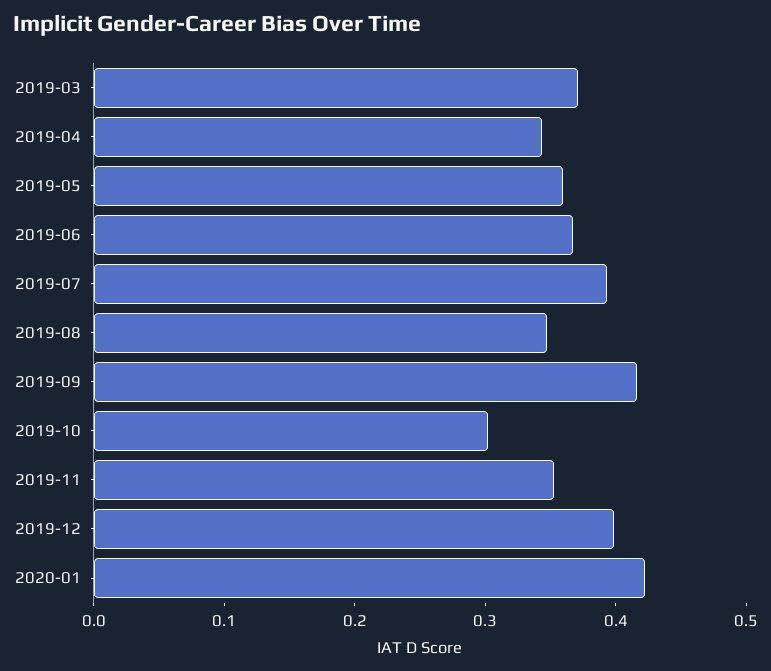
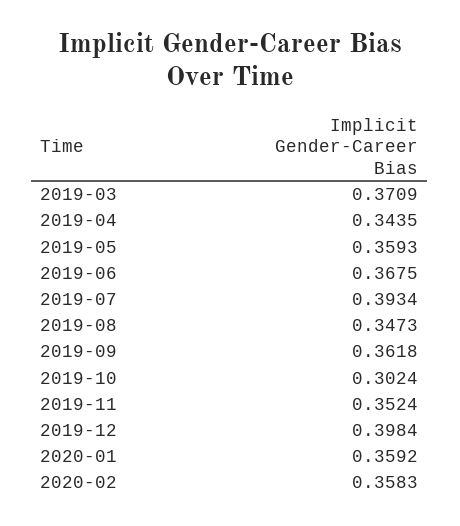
2019-09: 0.42 -> 0.3618
2020-01: 0.42 -> 0.3592
2020-02: none -> 0.3583

